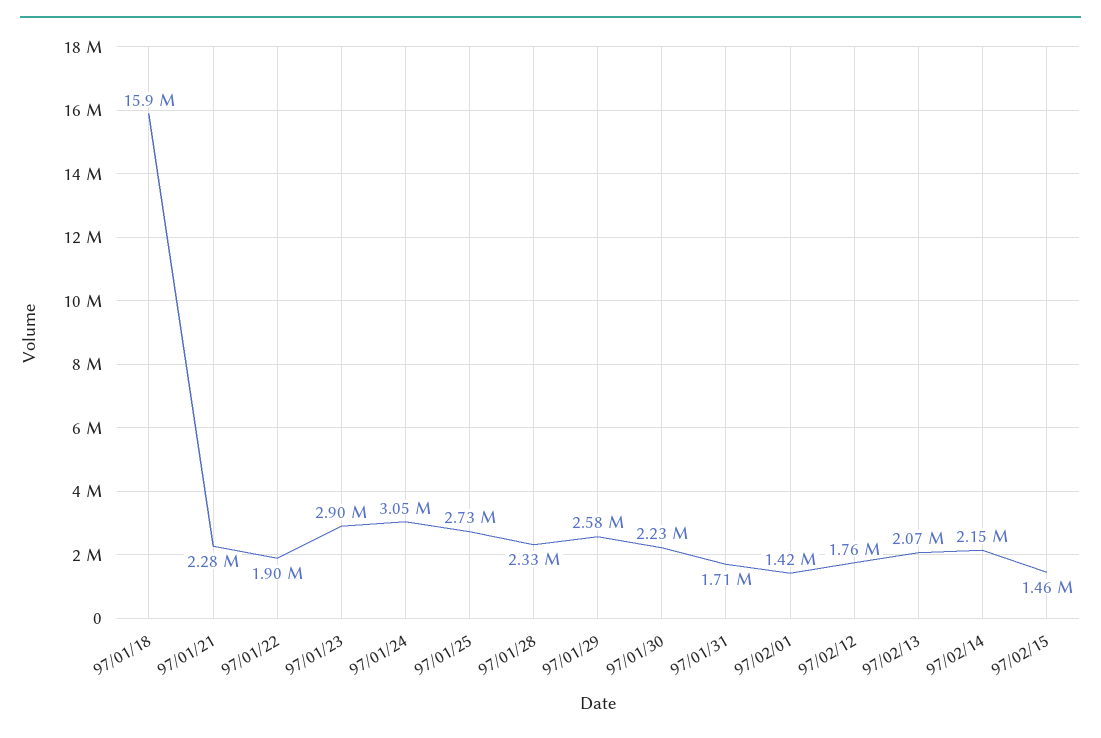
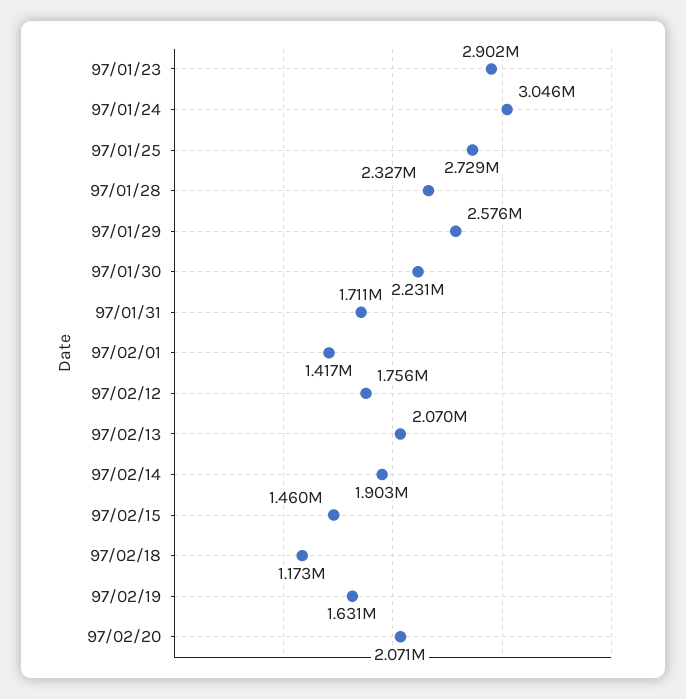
97/01/18: 15900000 -> none
97/01/21: 2280000 -> none
97/01/22: 1900000 -> none
97/02/14: 2150000 -> 1903000
97/02/18: none -> 1173000
97/02/19: none -> 1631000
97/02/20: none -> 2071000

